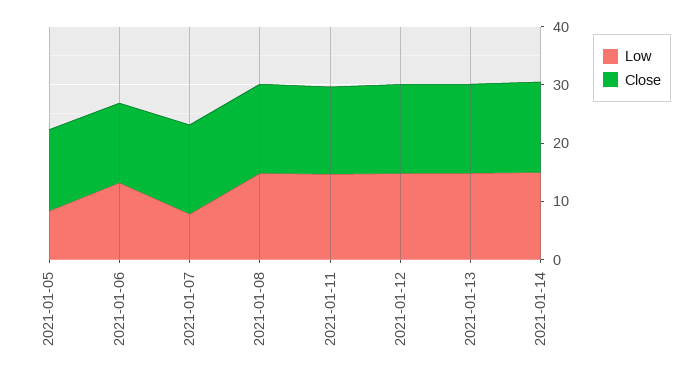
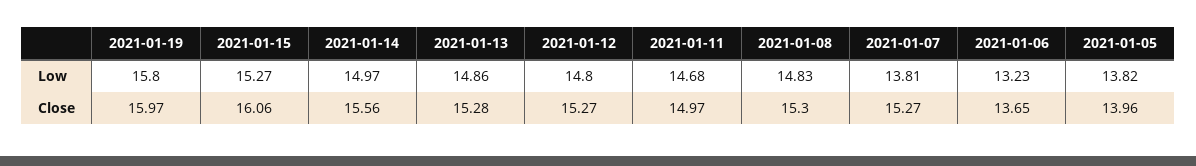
Low, 2021-01-05: 8 -> 13.82
Low, 2021-01-07: 8 -> 13.81
Low, 2021-01-19: none -> 15.8
Low, 2021-01-15: none -> 15.27
Close, 2021-01-19: none -> 15.97
Close, 2021-01-15: none -> 16.06

